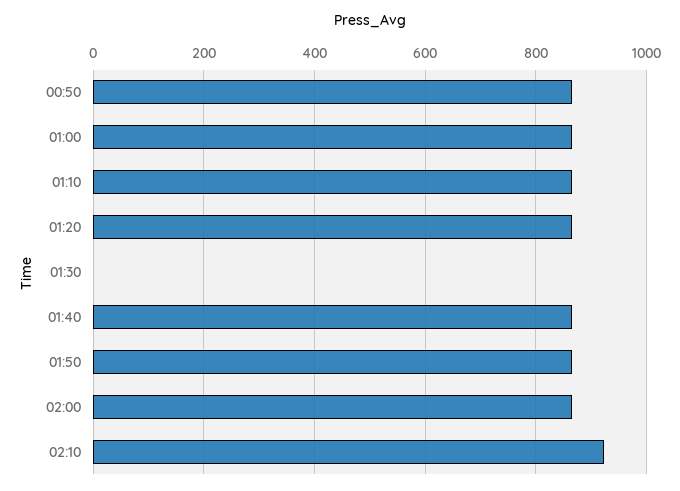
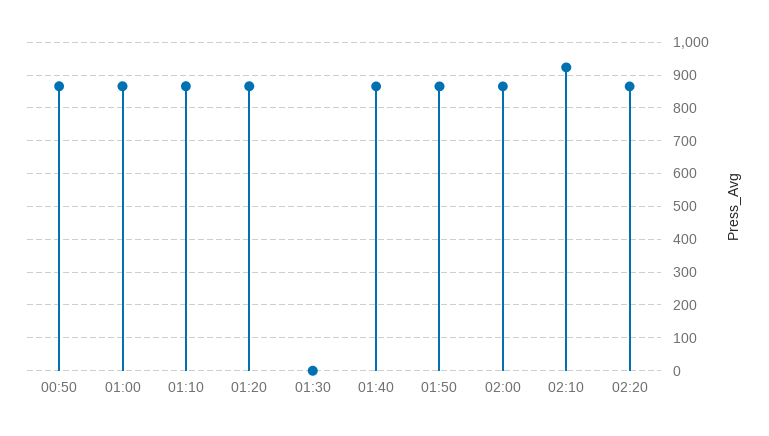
02:20: none -> 860

